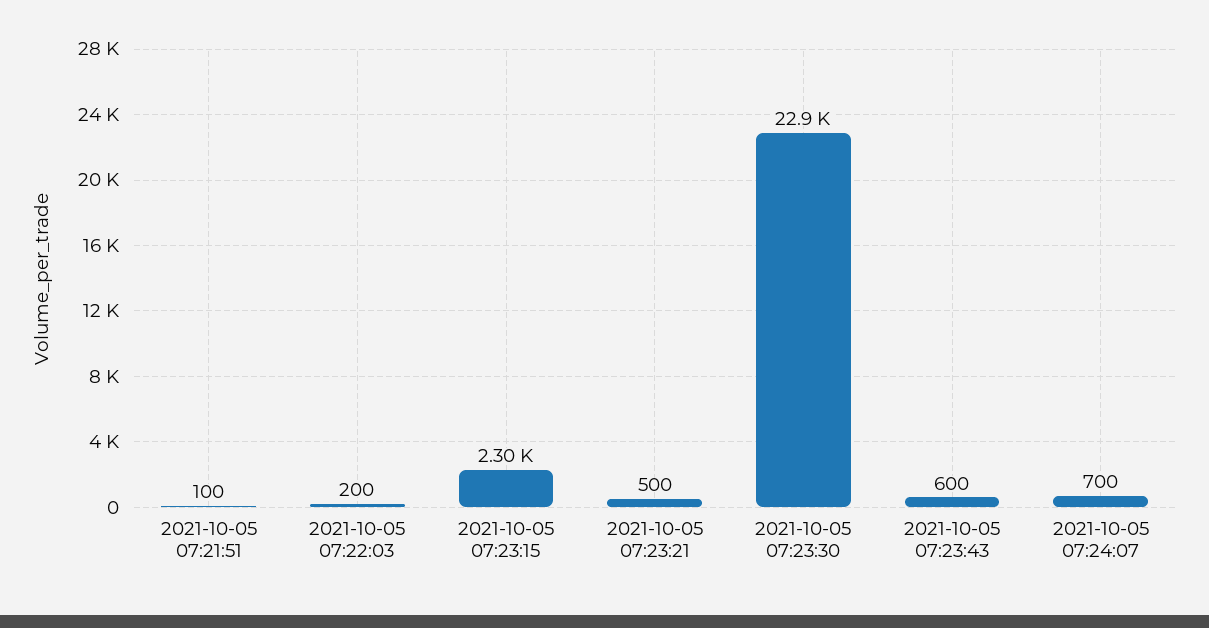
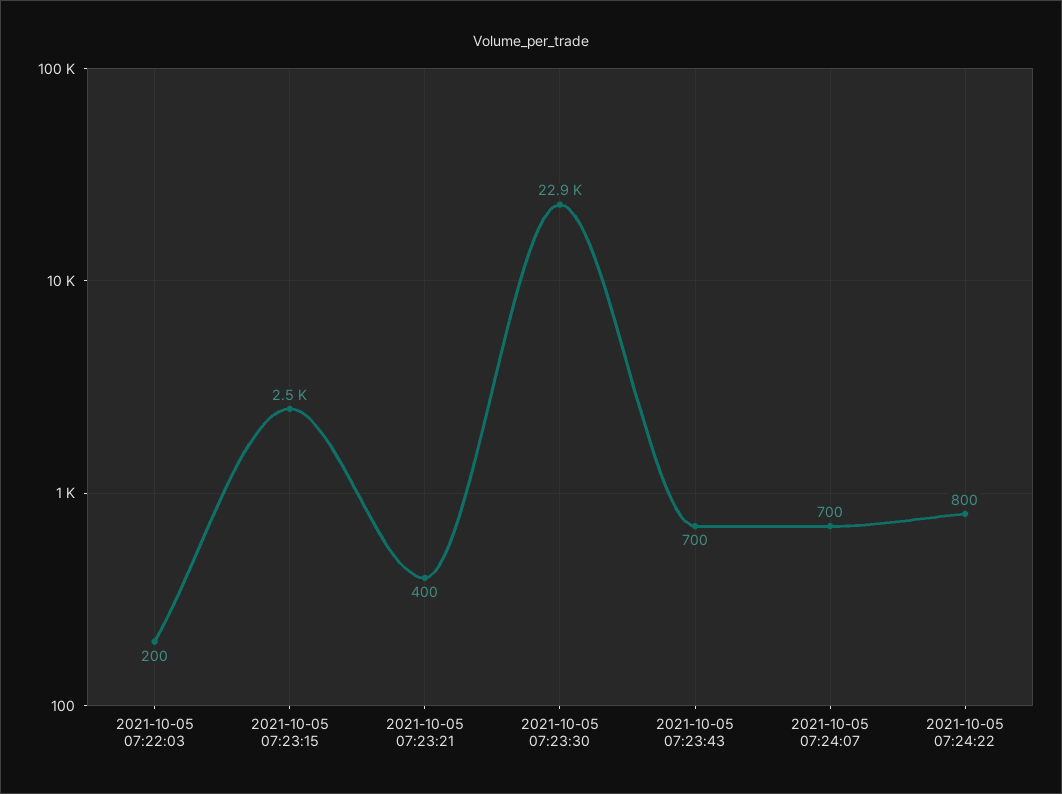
2021-10-05 07:21:51: 100 -> none
2021-10-05 07:23:15: 2300 -> 2500
2021-10-05 07:23:21: 500 -> 400
2021-10-05 07:23:43: 600 -> 700
2021-10-05 07:24:22: none -> 800

